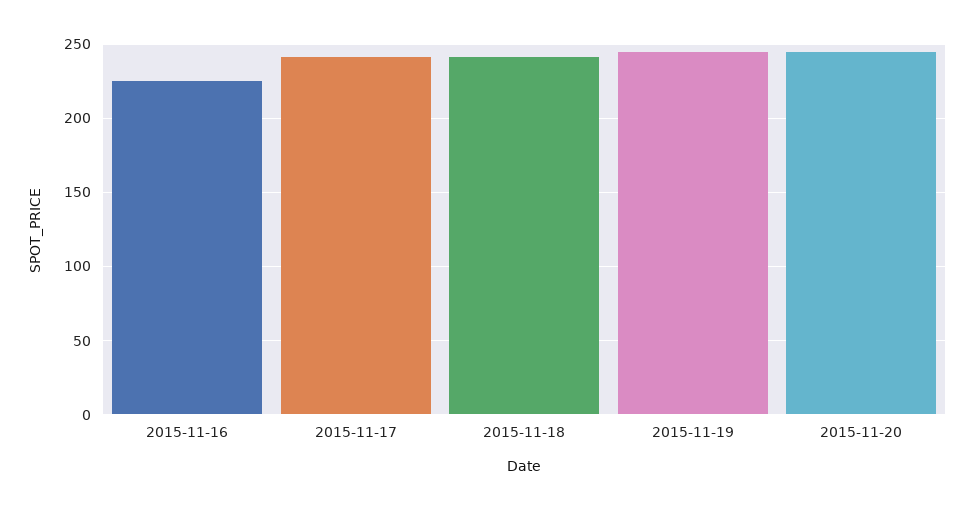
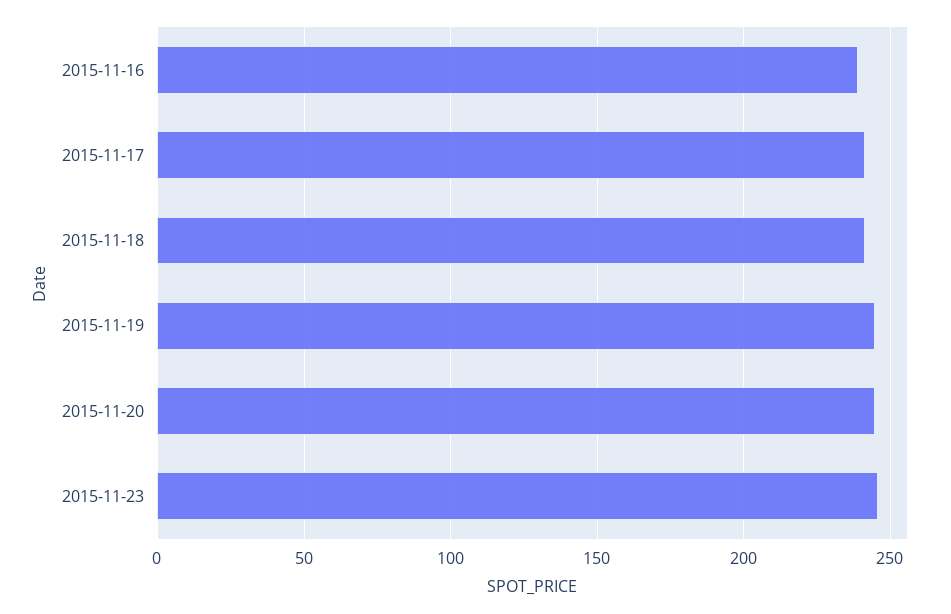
2015-11-16: 225 -> 240
2015-11-23: none -> 245

